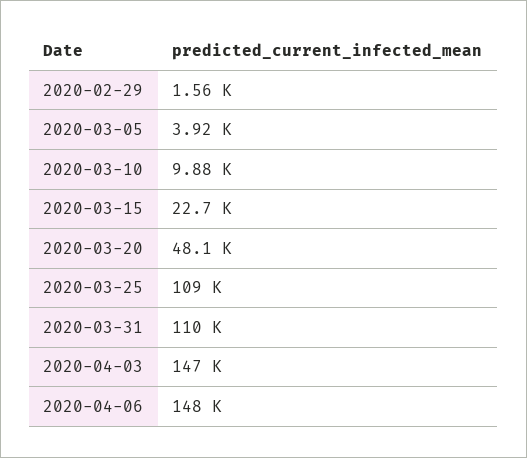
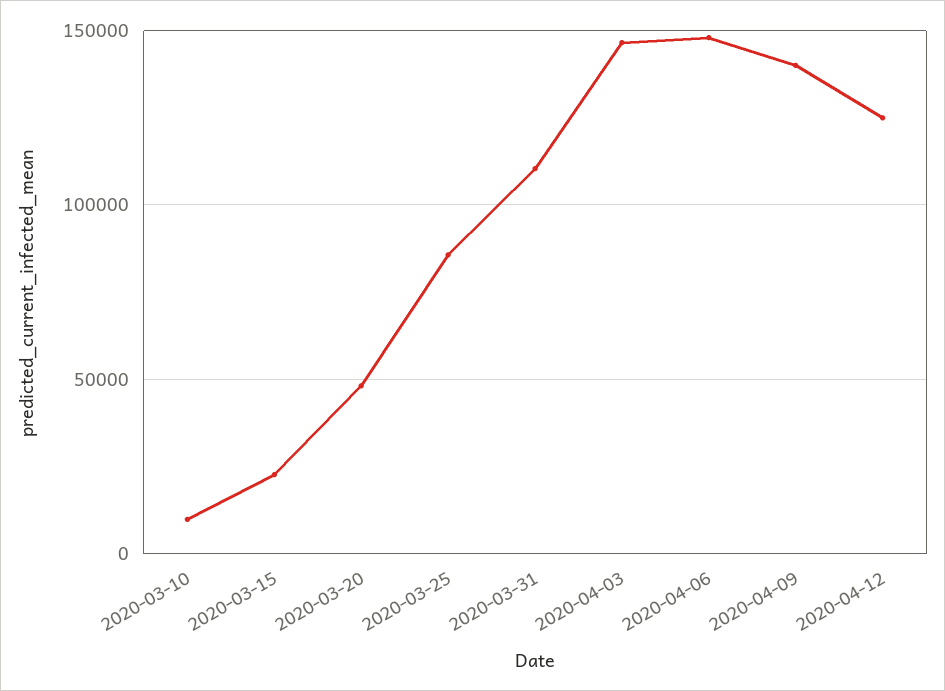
2020-02-29: 1560 -> none
2020-03-05: 3920 -> none
2020-03-25: 109000 -> 85000
2020-04-09: none -> 140000
2020-04-12: none -> 125000

